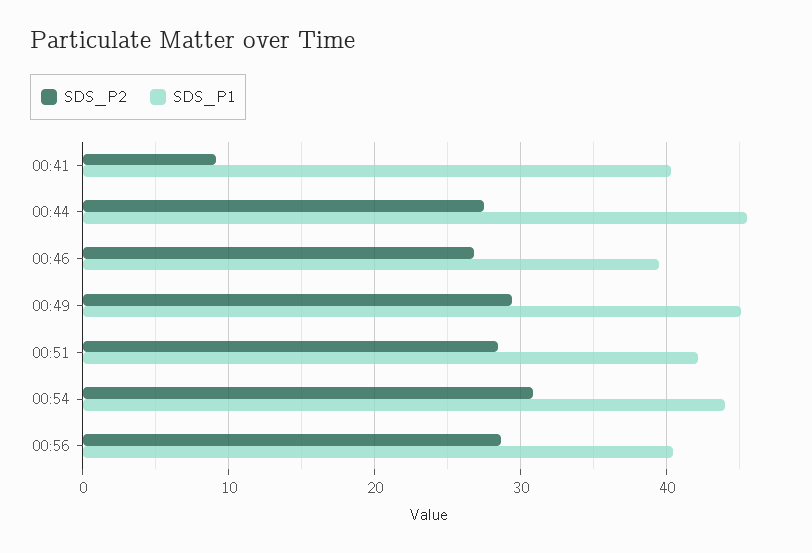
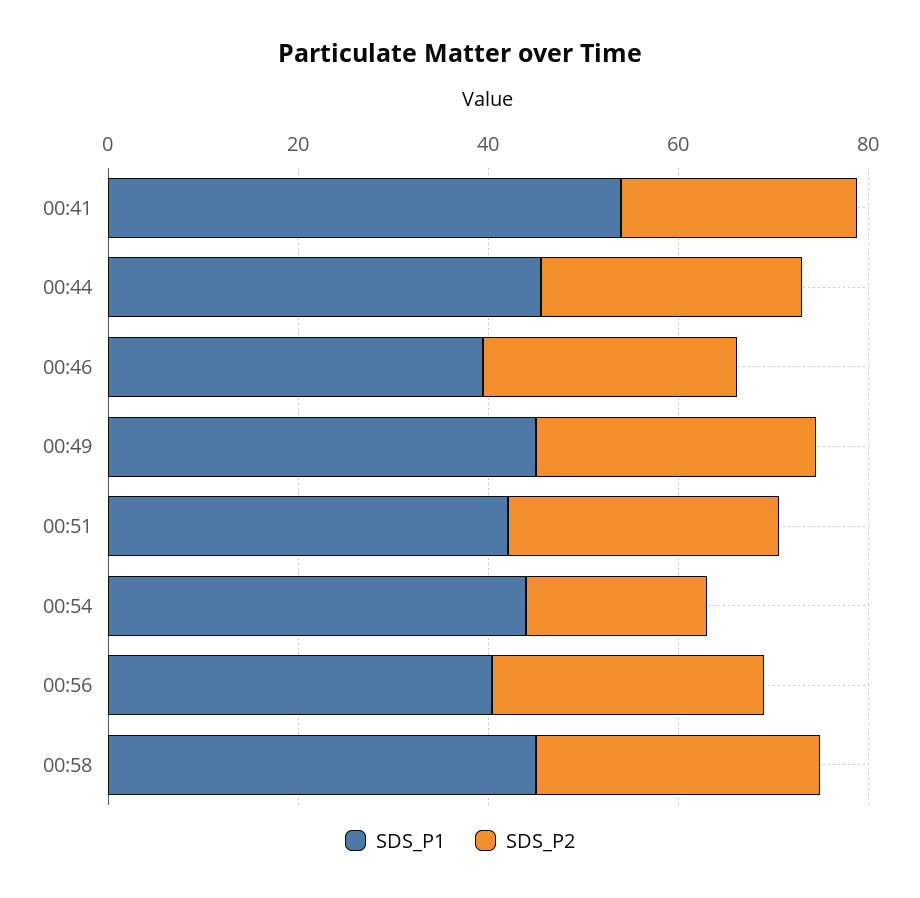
SDS_P2, 00:41: 9 -> 25
SDS_P1, 00:41: 40 -> 55
SDS_P2, 00:54: 31 -> 20
SDS_P1, 00:58: none -> 45
SDS_P2, 00:58: none -> 30

